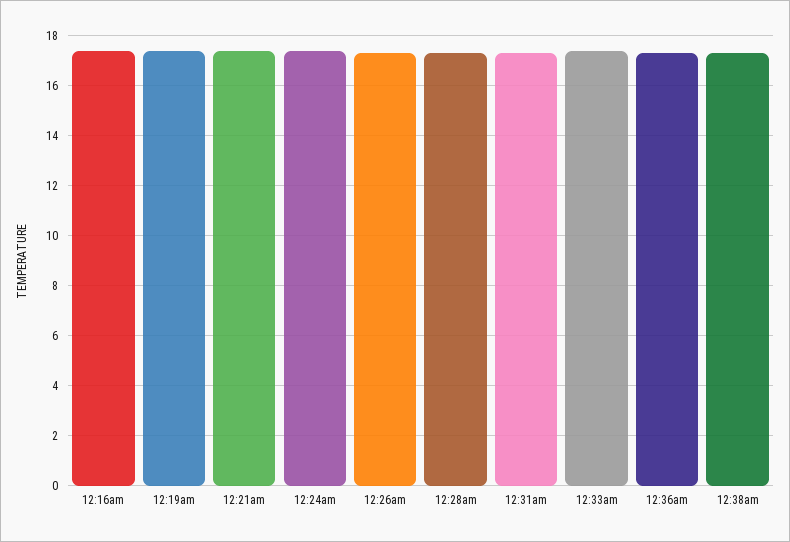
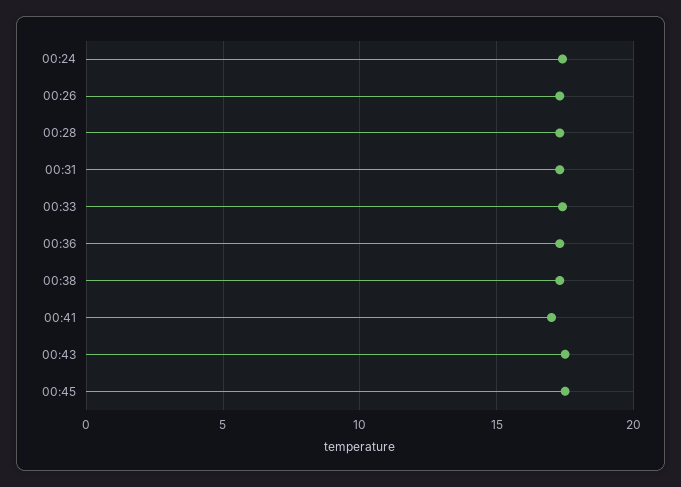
12:16am: 17.5 -> none
12:19am: 17.5 -> none
12:21am: 17.5 -> none
00:41: none -> 17
00:43: none -> 17.5
00:45: none -> 17.5

